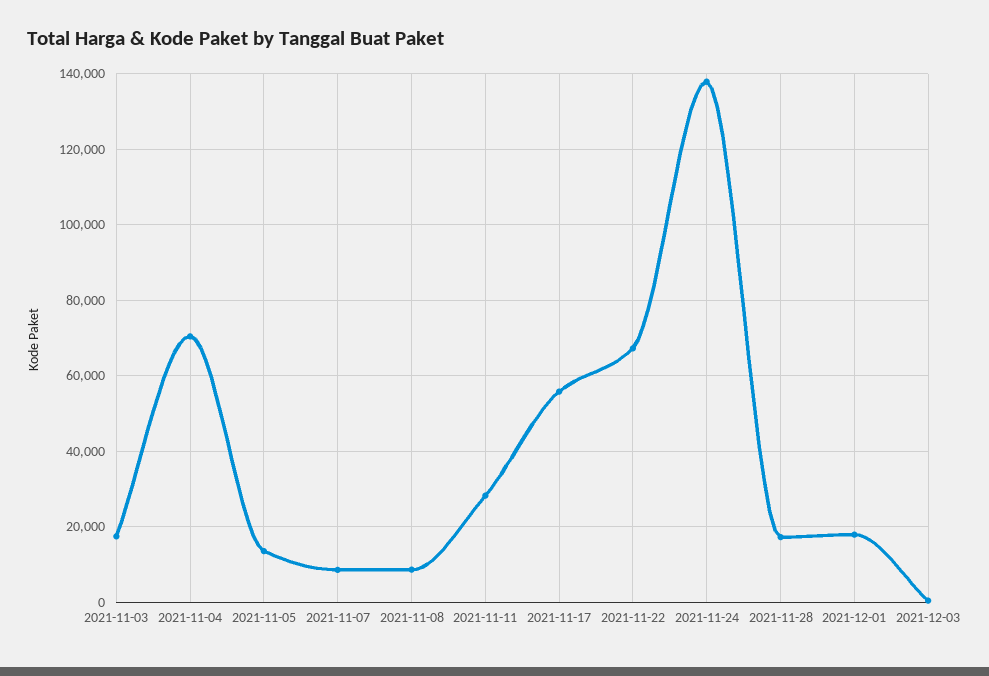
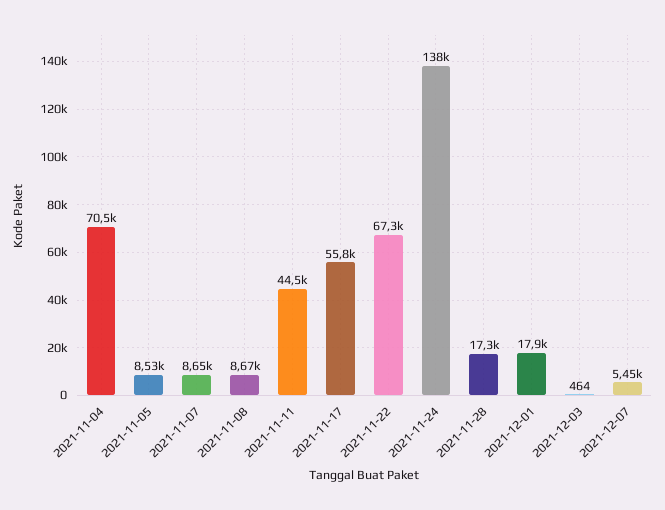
2021-11-03: 18000 -> none
2021-11-05: 14000 -> 8530
2021-11-11: 28000 -> 44500
2021-12-07: none -> 5450

